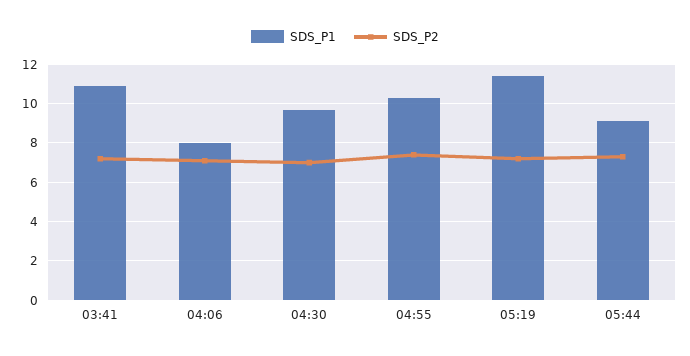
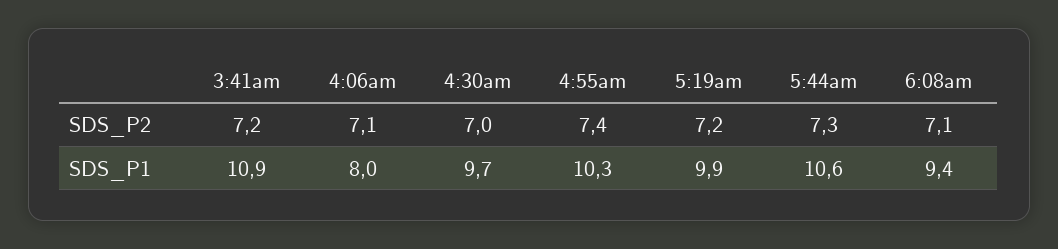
SDS_P1, 05:19: 11.5 -> 9.9
SDS_P1, 05:44: 9 -> 10.6
SDS_P2, 6:08am: none -> 7.1
SDS_P1, 6:08am: none -> 9.4

